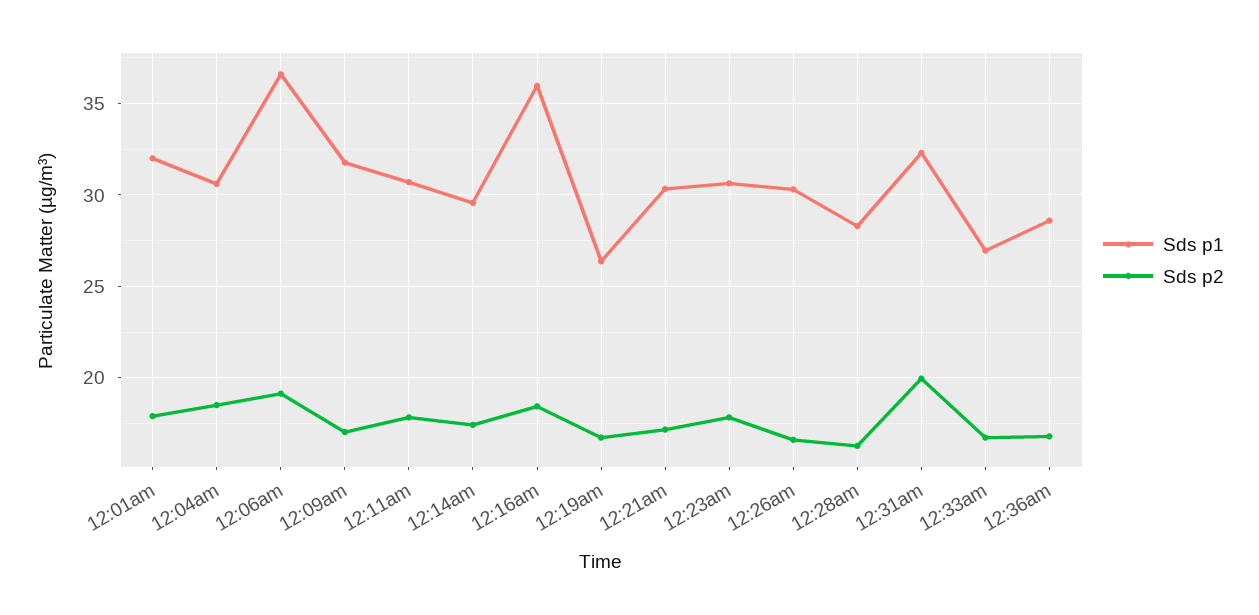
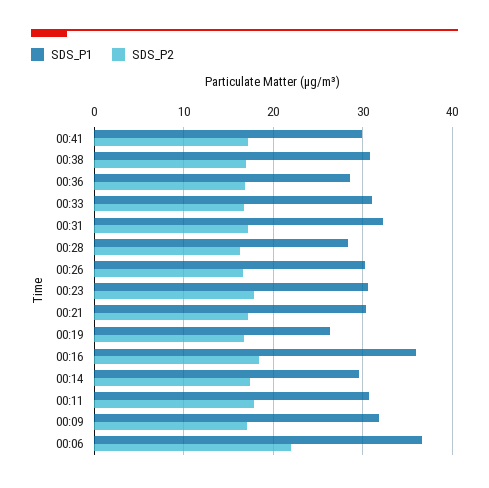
Sds p1, 12:01am: 32 -> none
Sds p2, 12:01am: 18 -> none
Sds p1, 12:04am: 30.5 -> none
Sds p2, 12:04am: 18.5 -> none
Sds p2, 12:06am: 19 -> 22
Sds p2, 12:31am: 20 -> 17
Sds p1, 12:33am: 27 -> 31
Sds p1, 00:41: none -> 30
Sds p2, 00:41: none -> 17
Sds p1, 00:38: none -> 31
Sds p2, 00:38: none -> 17

